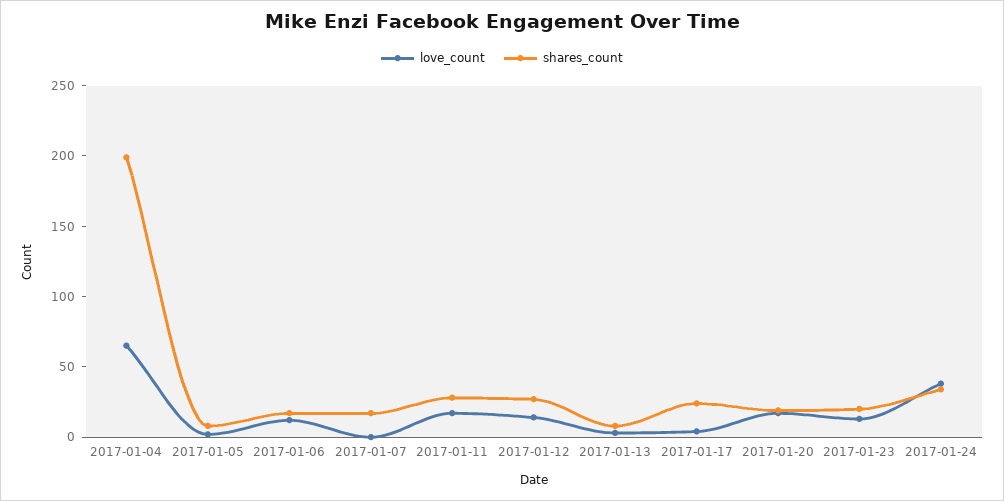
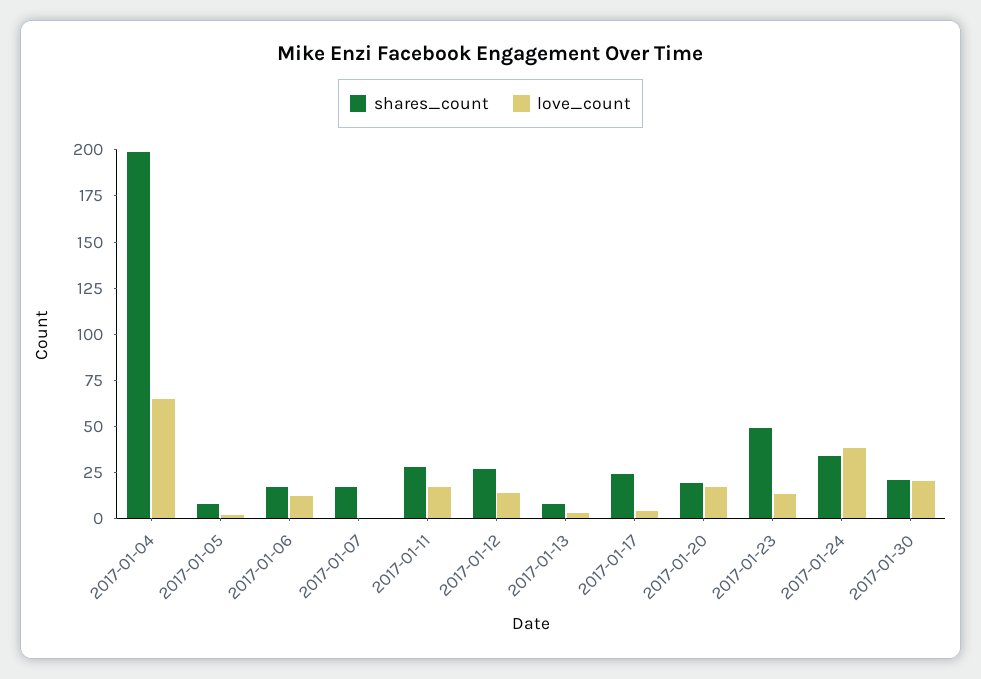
shares_count, 2017-01-23: 20 -> 50
shares_count, 2017-01-30: none -> 20
love_count, 2017-01-30: none -> 20

